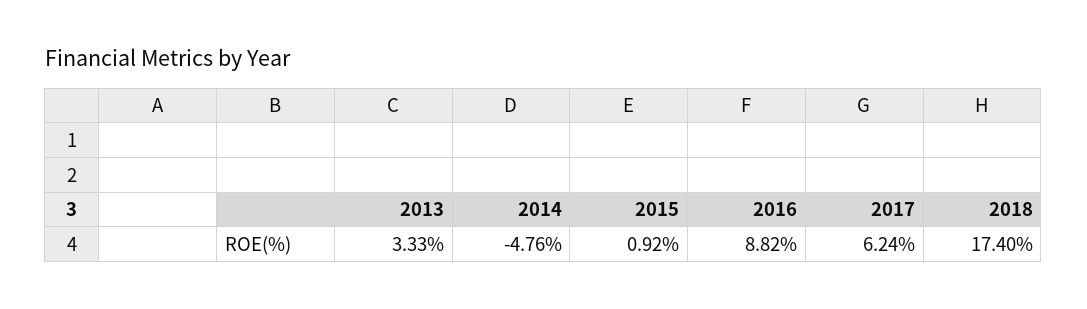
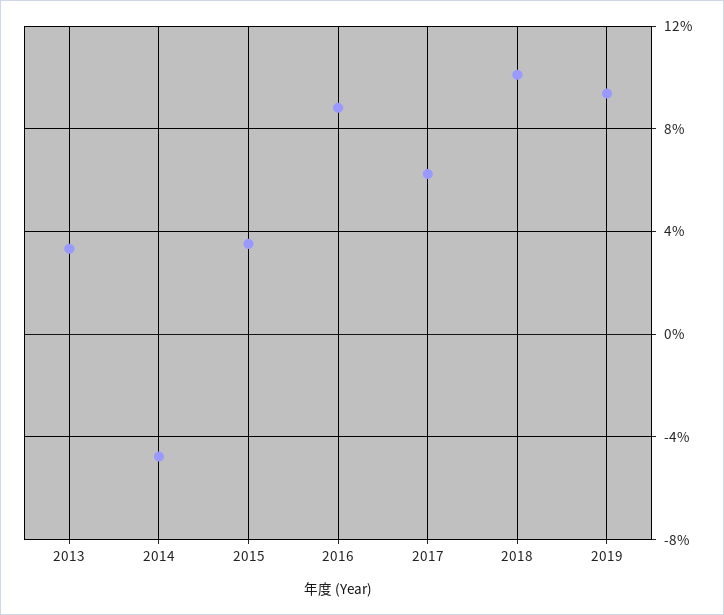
2015: 0.92 -> 3.5
2018: 17.4 -> 10
2019: none -> 9.5

